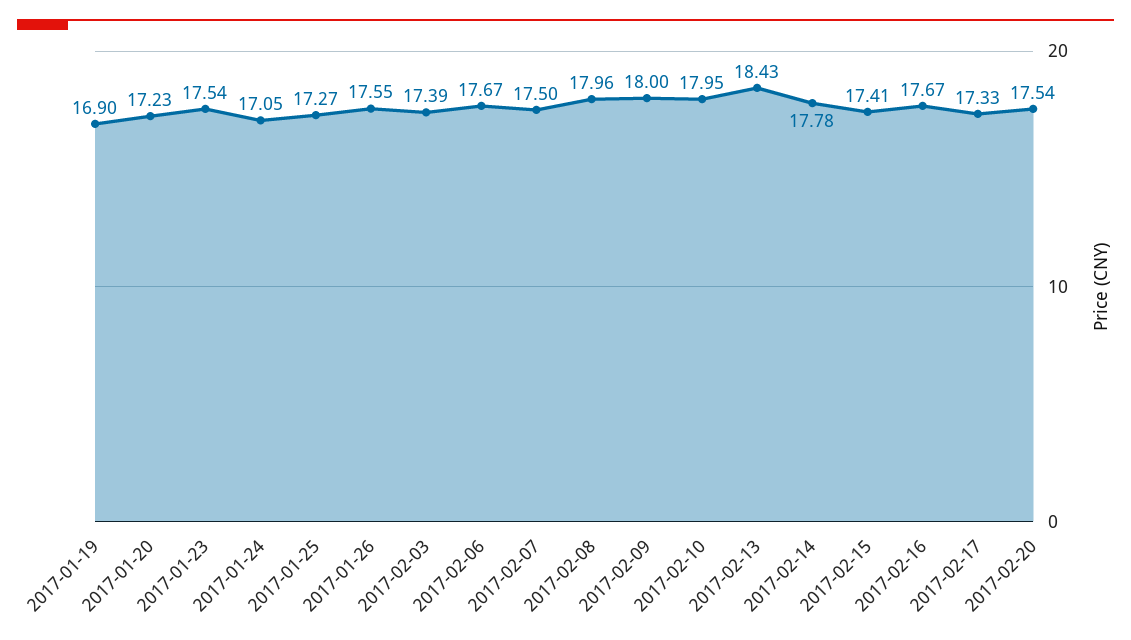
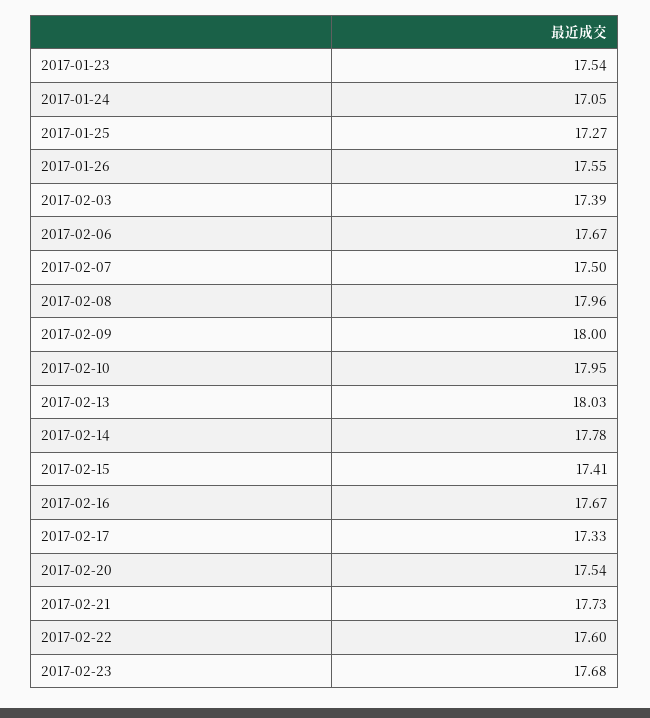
2017-01-19: 16.9 -> none
2017-01-20: 17.23 -> none
2017-02-13: 18.43 -> 18.03
2017-02-21: none -> 17.73
2017-02-22: none -> 17.6
2017-02-23: none -> 17.68

